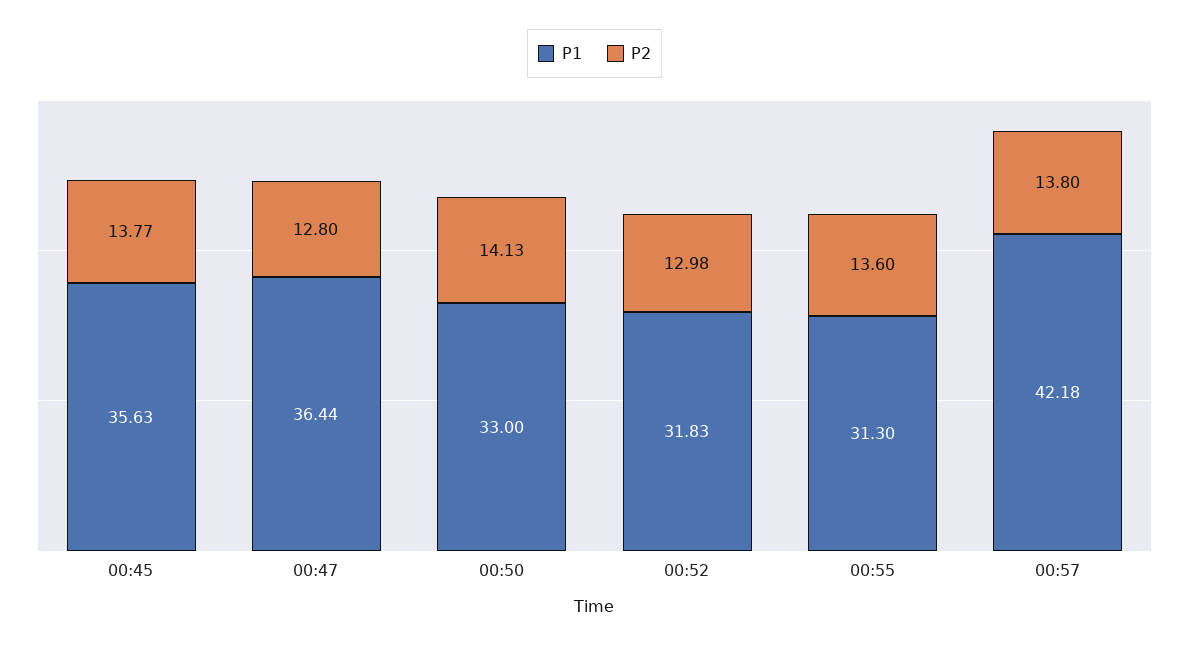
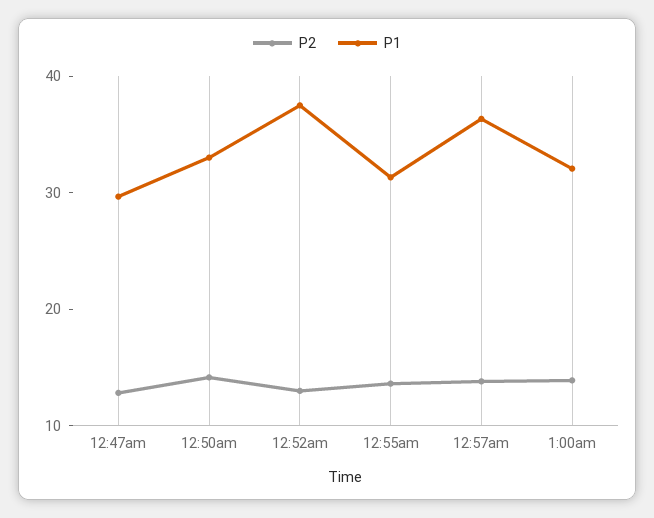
P1, 00:45: 35.63 -> none
P2, 00:45: 13.77 -> none
P1, 00:47: 36.44 -> 30
P1, 00:52: 31.83 -> 38
P1, 00:57: 42.18 -> 36
P2, 1:00am: none -> 14
P1, 1:00am: none -> 32

